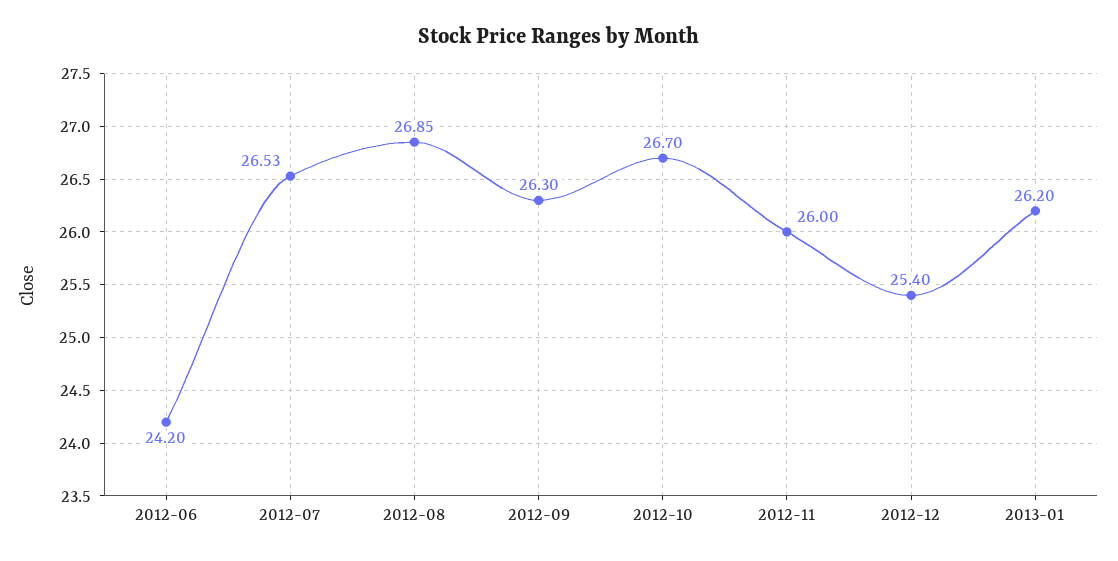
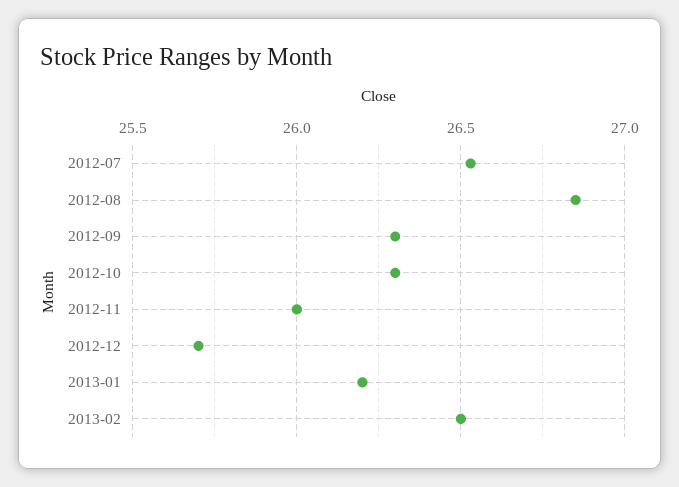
2012-06: 24.2 -> none
2012-10: 26.7 -> 26.3
2012-12: 25.4 -> 25.7
2013-02: none -> 26.5

